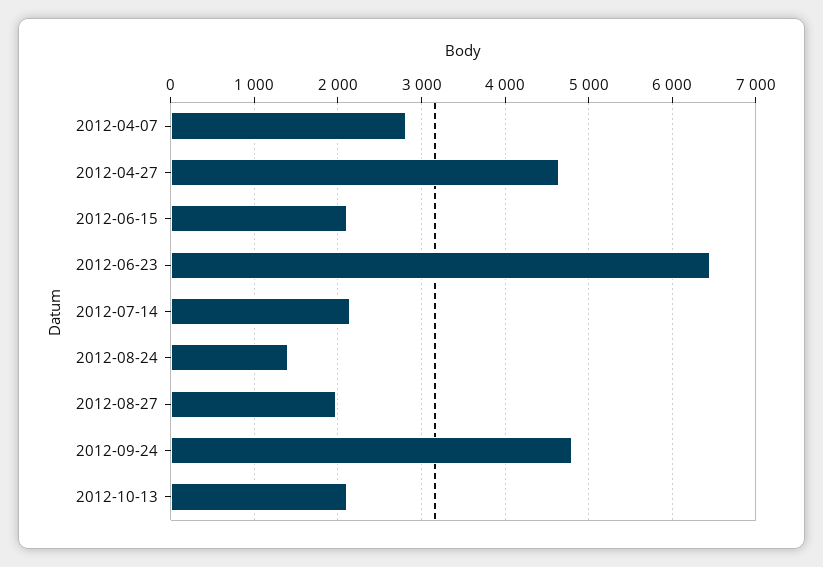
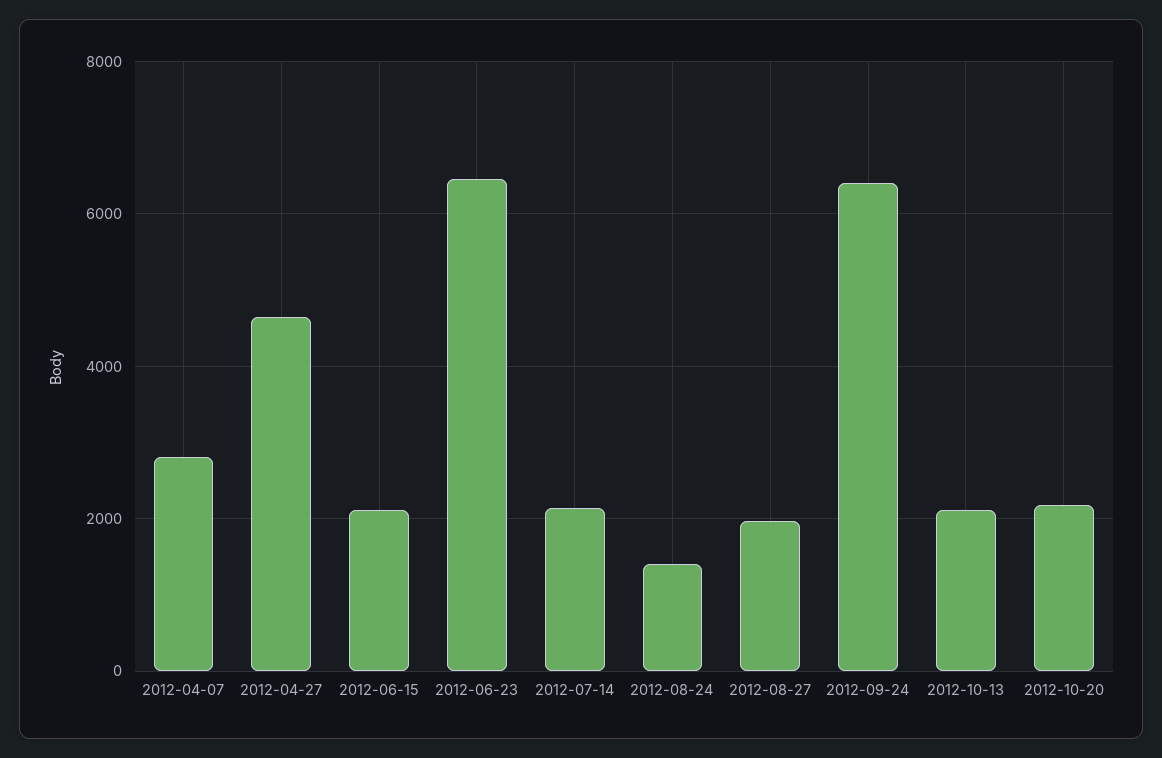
2012-09-24: 4800 -> 6400
2012-10-20: none -> 2200

